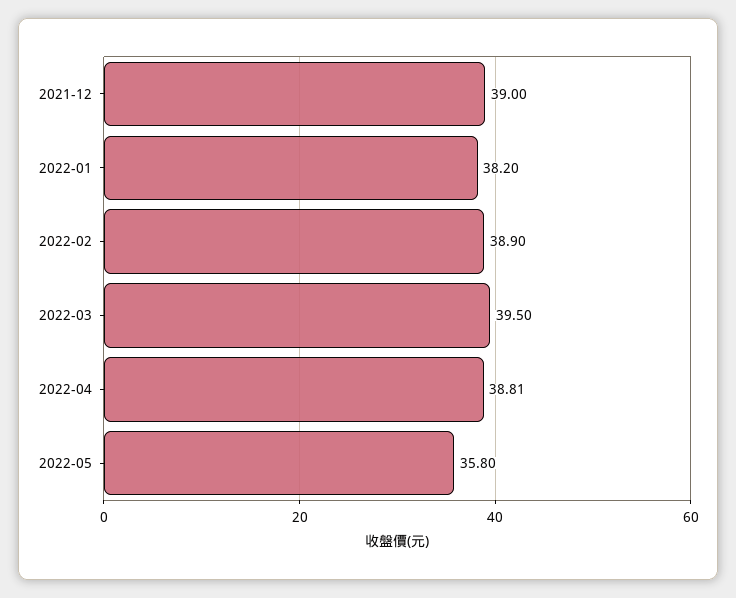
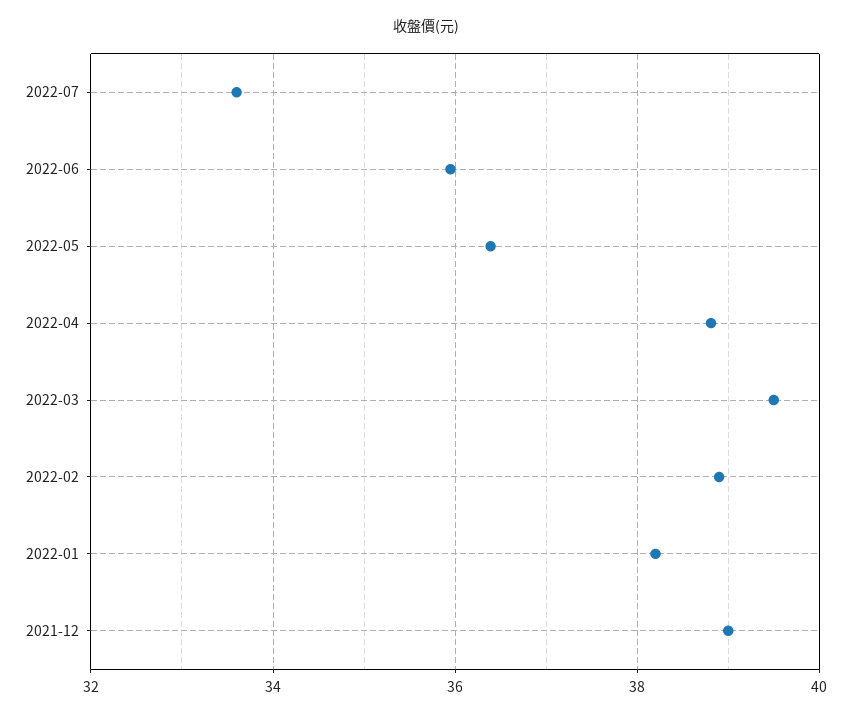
2022-05: 35.8 -> 36.4
2022-07: none -> 33.6
2022-06: none -> 36

